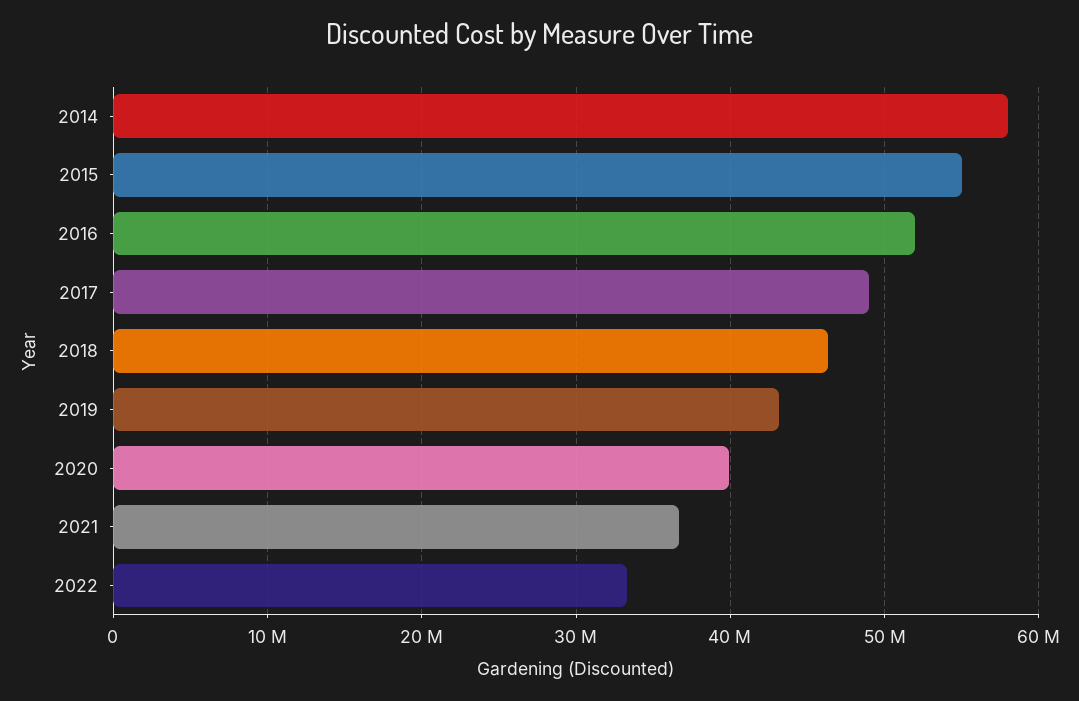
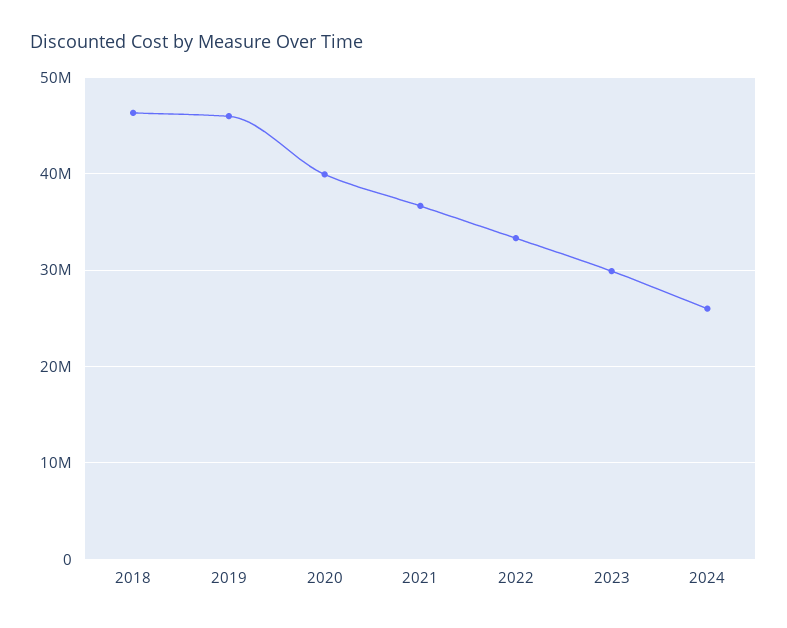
2014: 58000000 -> none
2015: 55000000 -> none
2016: 52000000 -> none
2017: 49000000 -> none
2019: 43000000 -> 46000000
2023: none -> 30000000
2024: none -> 26000000

